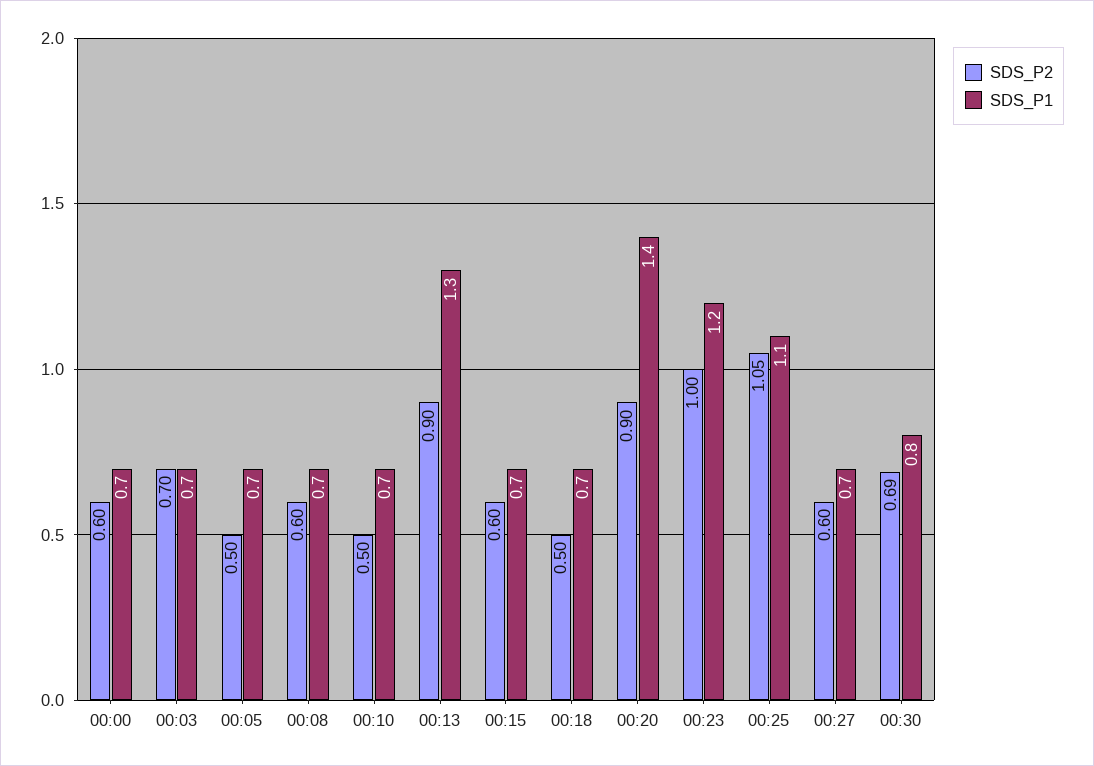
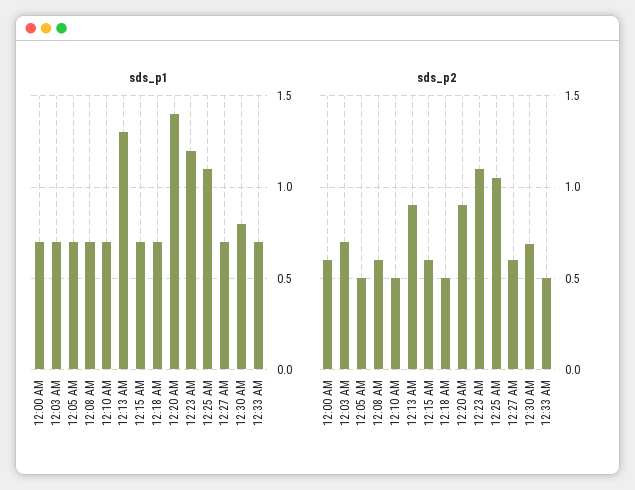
SDS_P2, 00:23: 1 -> 1.1
SDS_P1, 12:33 AM: none -> 0.7
SDS_P2, 12:33 AM: none -> 0.5

